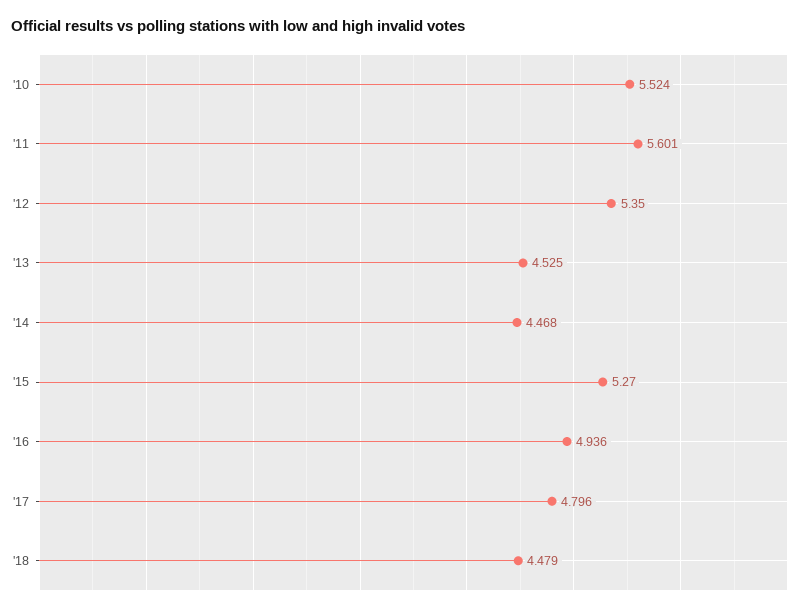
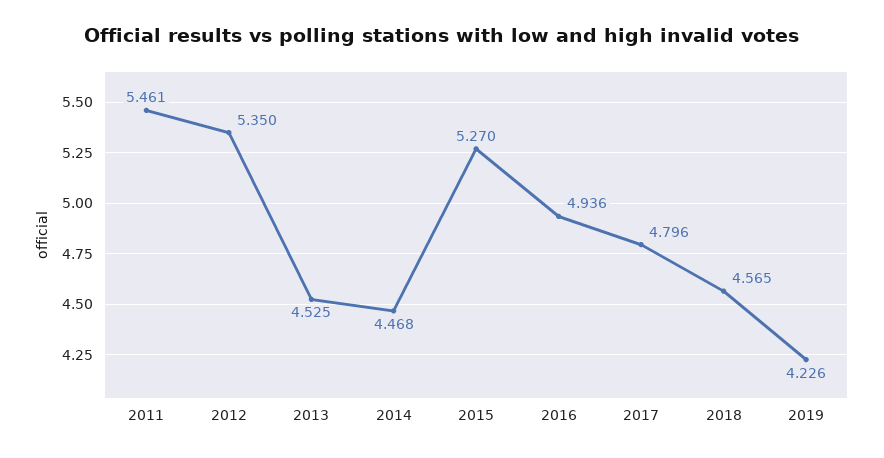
'10: 5.524 -> none
'11: 5.601 -> 5.461
'18: 4.479 -> 4.565
2019: none -> 4.226

